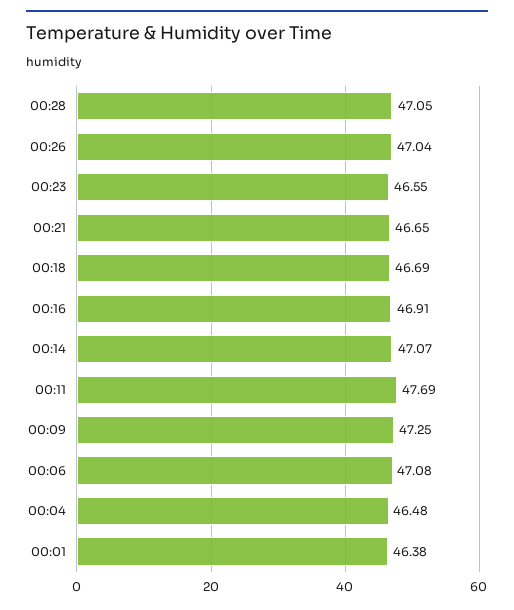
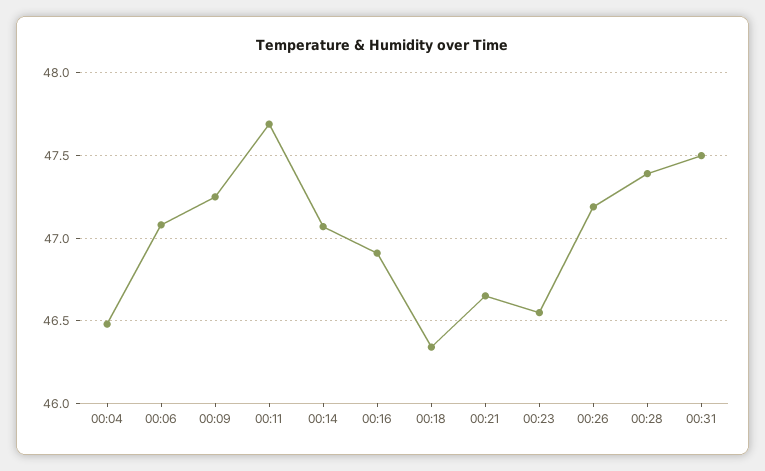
00:28: 47.05 -> 47.4
00:26: 47.04 -> 47.2
00:18: 46.69 -> 46.35
00:01: 46.38 -> none
00:31: none -> 47.5

